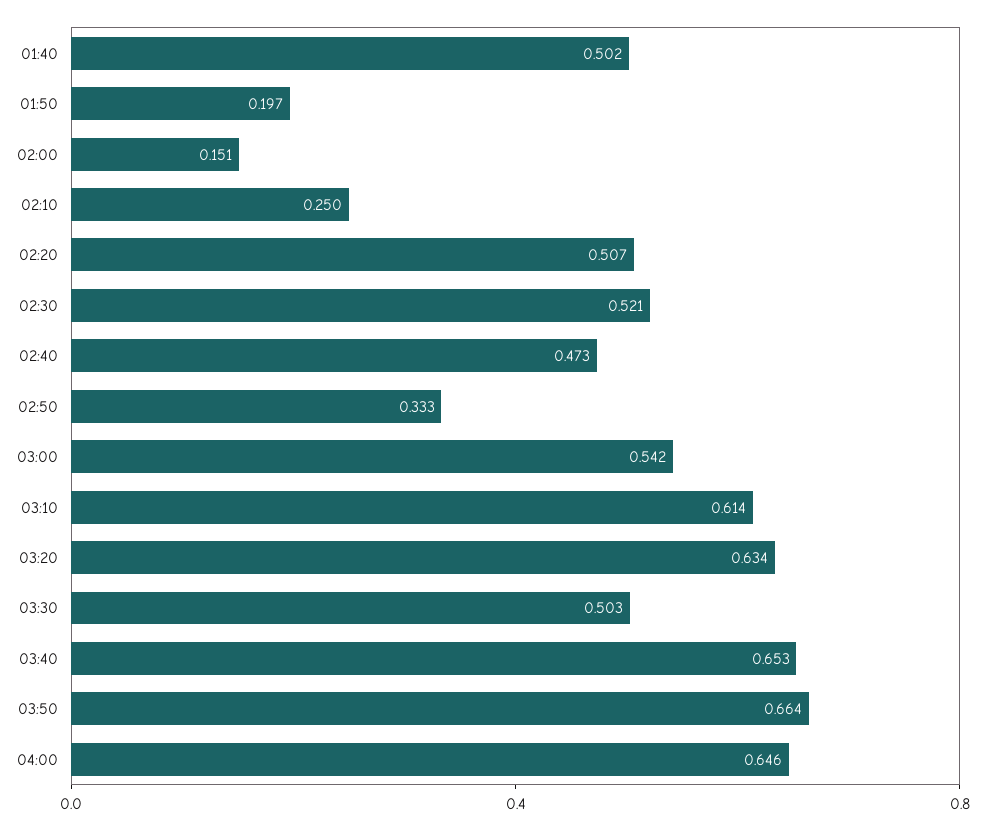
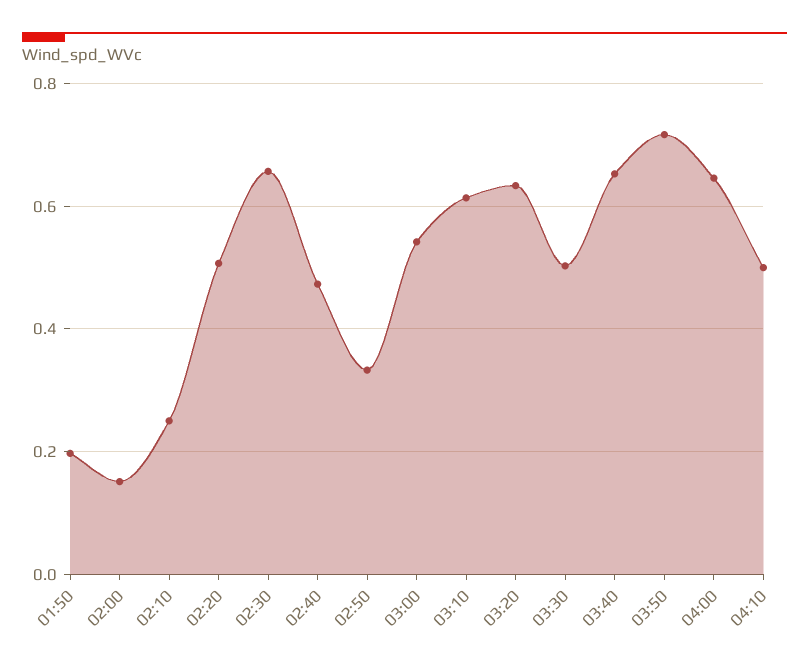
01:40: 0.502 -> none
02:30: 0.521 -> 0.66
03:50: 0.664 -> 0.72
04:10: none -> 0.5

